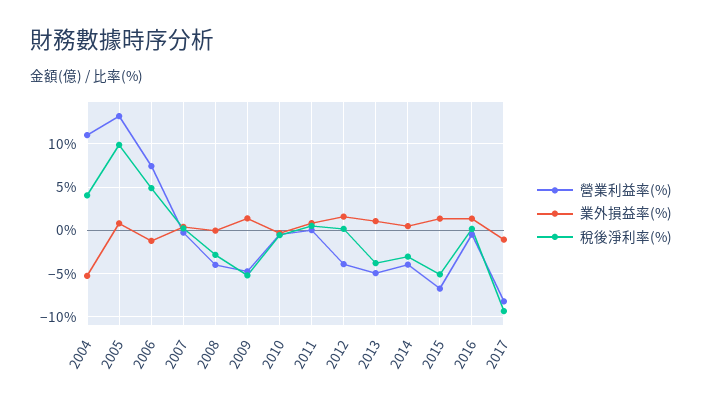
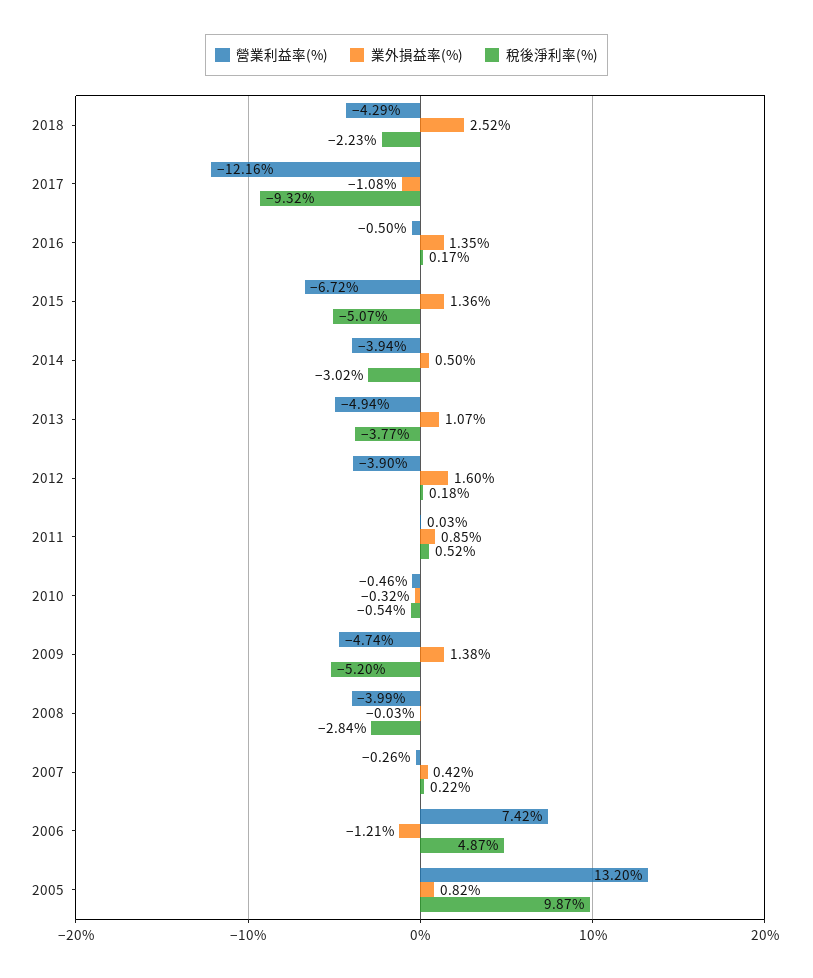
營業利益率(%), 2004: 11 -> none
業外損益率(%), 2004: -5 -> none
稅後淨利率(%), 2004: 4 -> none
營業利益率(%), 2017: -8 -> -12.16
營業利益率(%), 2018: none -> -4.29
業外損益率(%), 2018: none -> 2.52
稅後淨利率(%), 2018: none -> -2.23

